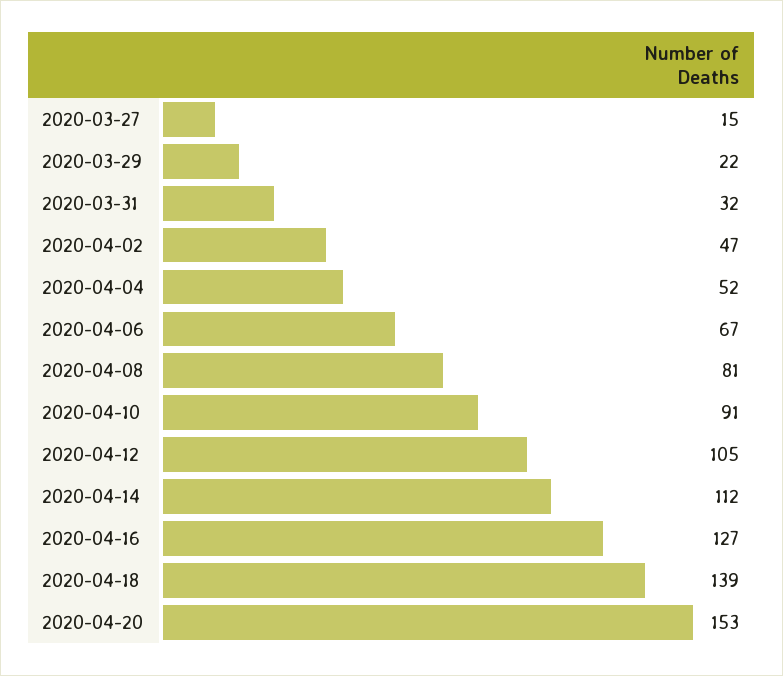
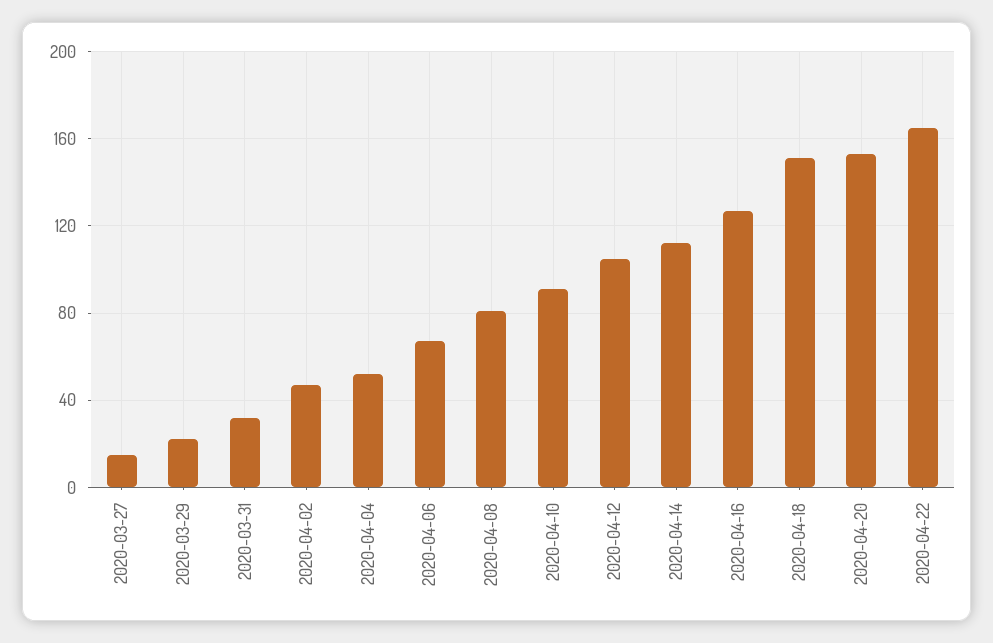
2020-04-18: 139 -> 150
2020-04-22: none -> 165

